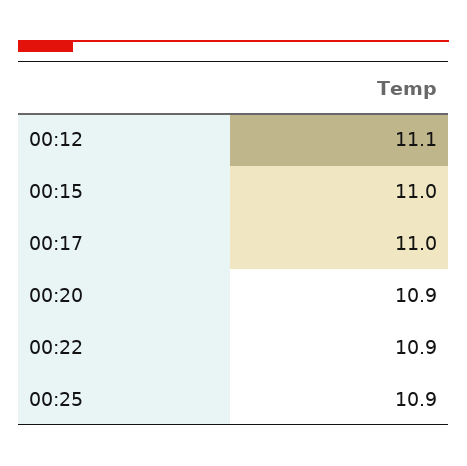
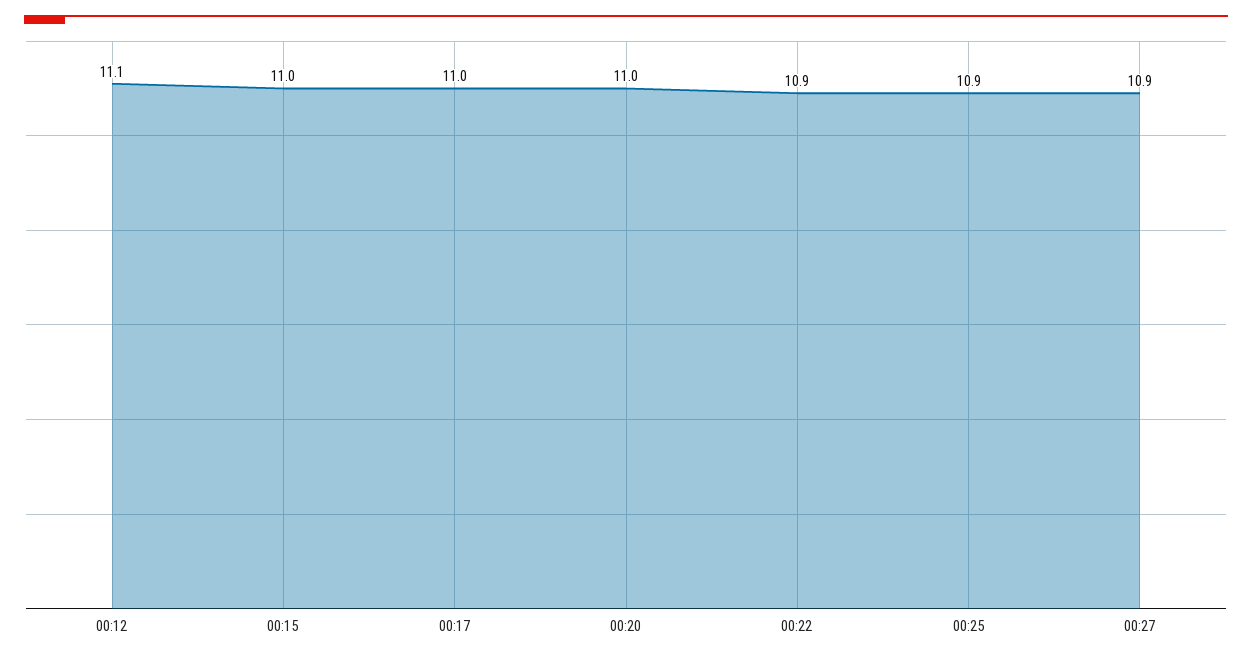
00:20: 10.9 -> 11
00:27: none -> 10.9

